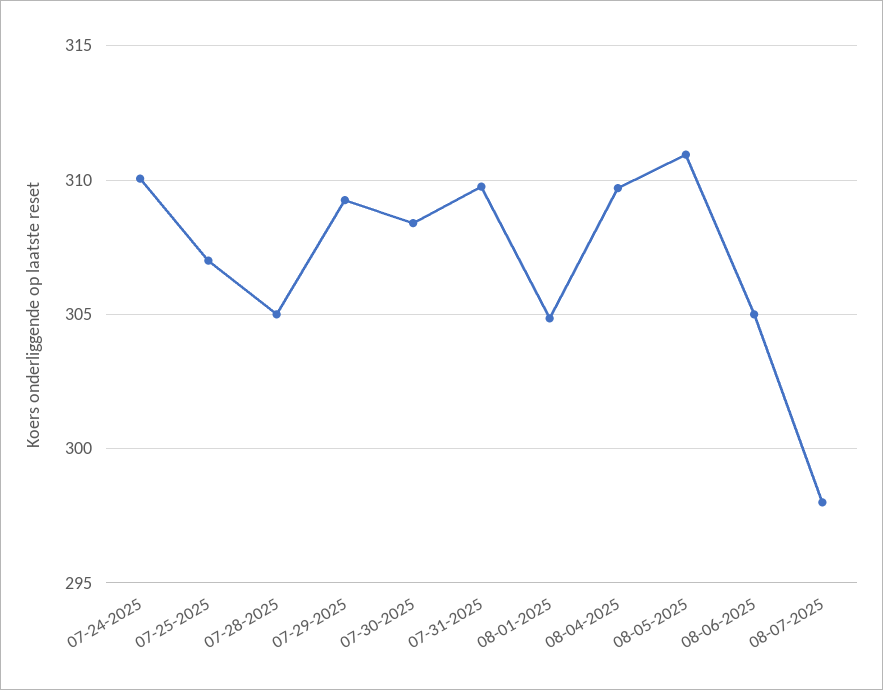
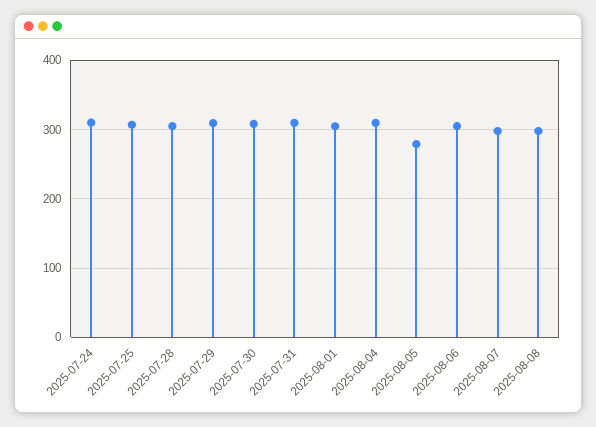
08-05-2025: 311 -> 280
2025-08-08: none -> 300

